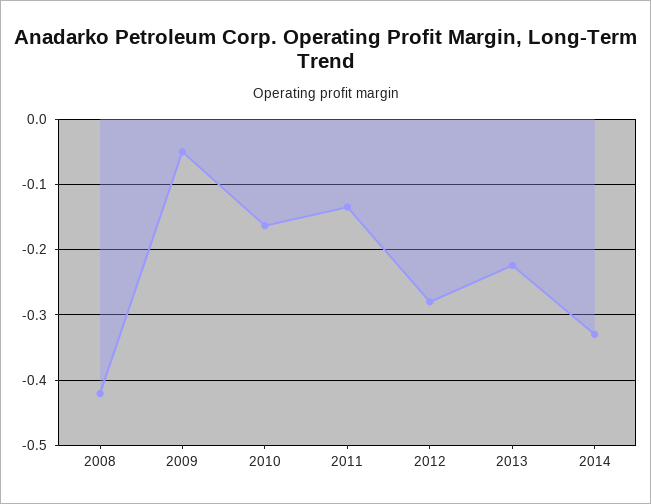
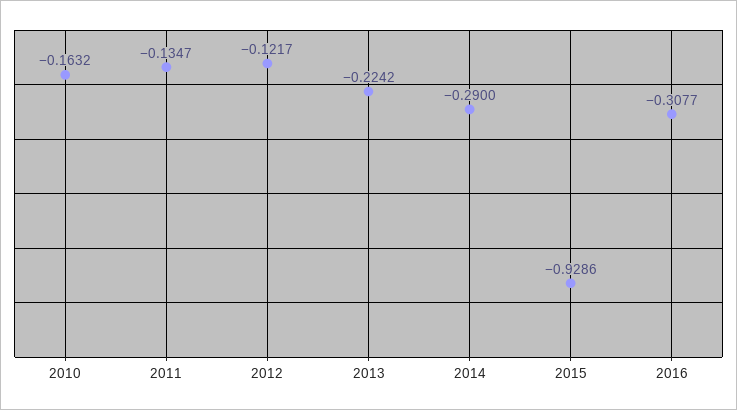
2008: -0.42 -> none
2009: -0.05 -> none
2012: -0.28 -> -0.1217
2014: -0.33 -> -0.29
2015: none -> -0.9286
2016: none -> -0.3077

